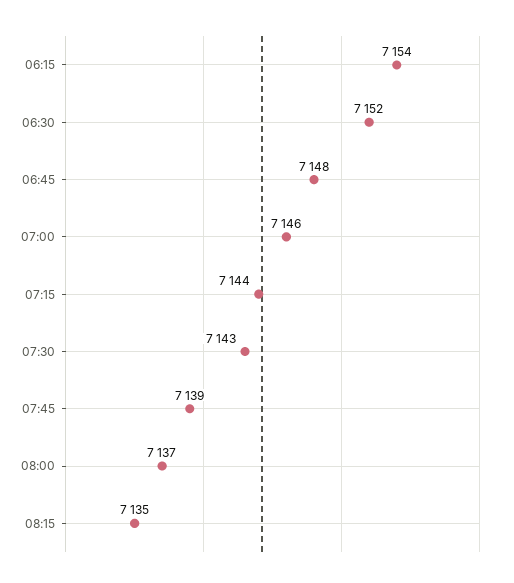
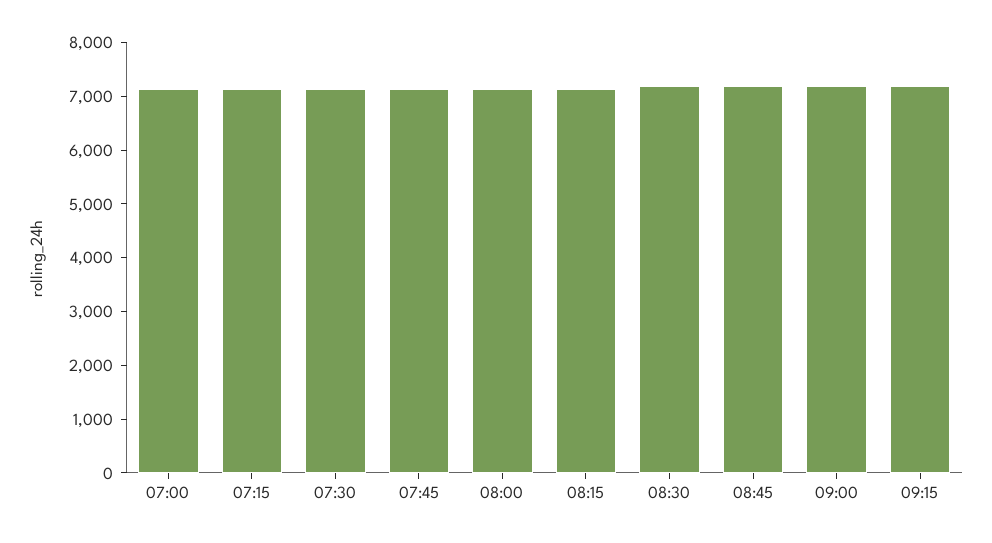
06:15: 7154 -> none
06:30: 7152 -> none
06:45: 7148 -> none
08:30: none -> 7200
08:45: none -> 7200
09:00: none -> 7200
09:15: none -> 7200

